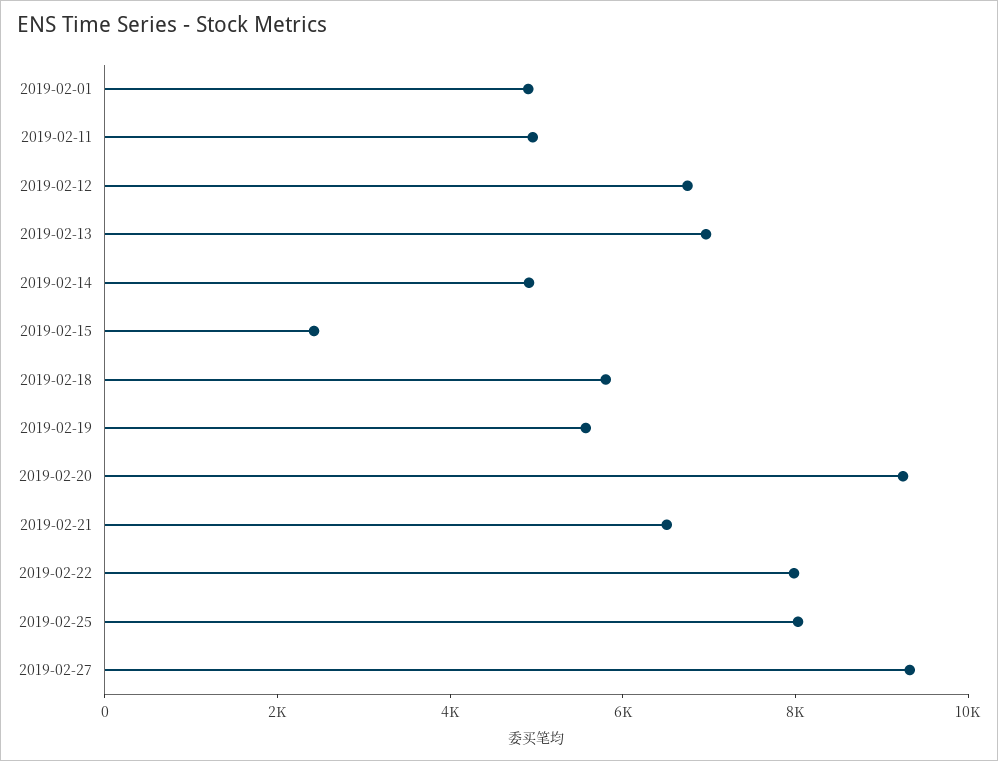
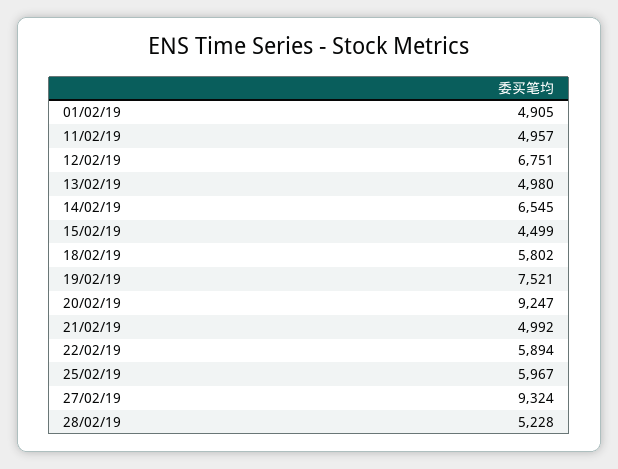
2019-02-13: 7000 -> 4980
2019-02-14: 5000 -> 6545
2019-02-15: 2500 -> 4499
2019-02-19: 5500 -> 7521
2019-02-21: 6500 -> 4992
2019-02-22: 8000 -> 5894
2019-02-25: 8000 -> 5967
28/02/19: none -> 5228

